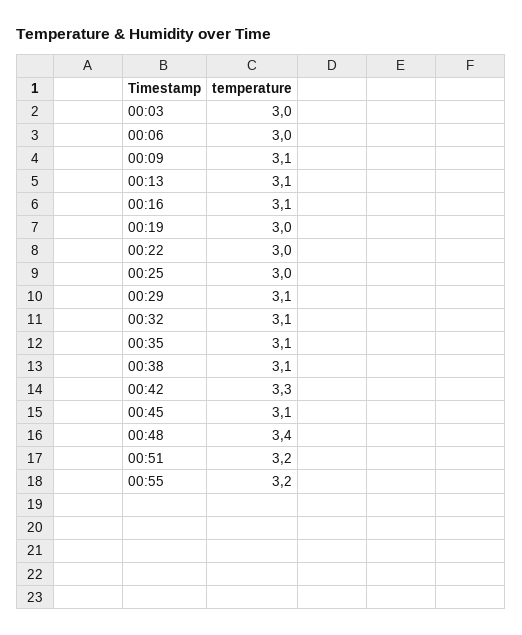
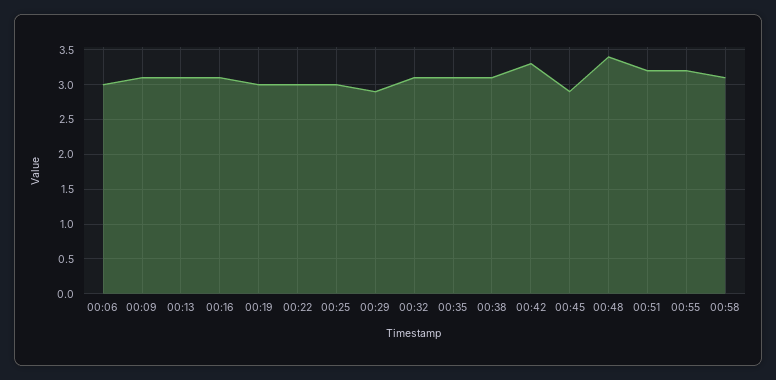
00:03: 3 -> none
00:29: 3.1 -> 2.9
00:45: 3.1 -> 2.9
00:58: none -> 3.1

